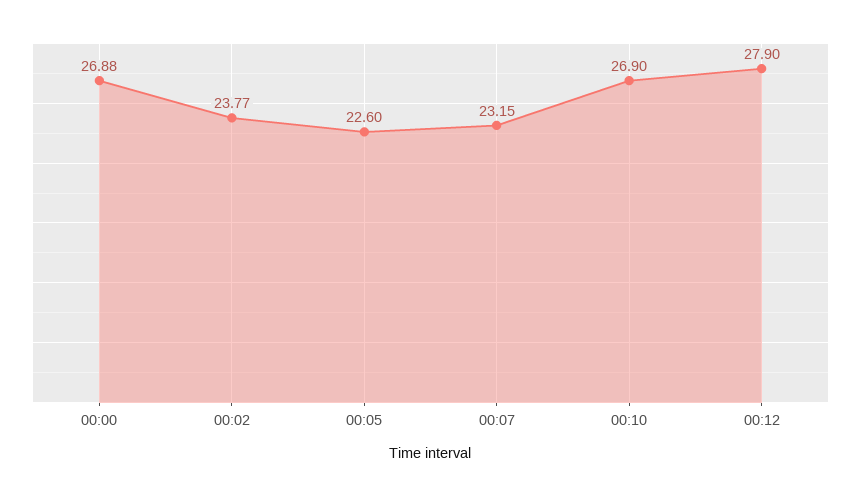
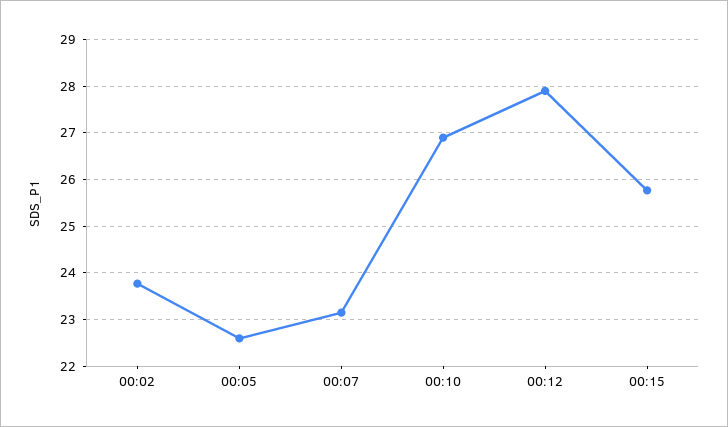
00:00: 26.88 -> none
00:15: none -> 25.8

